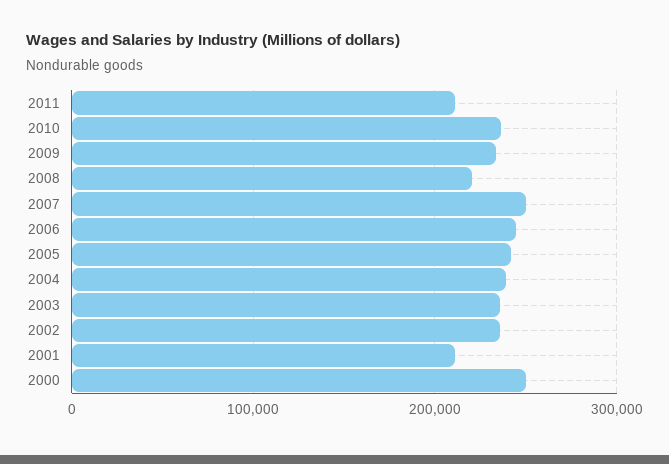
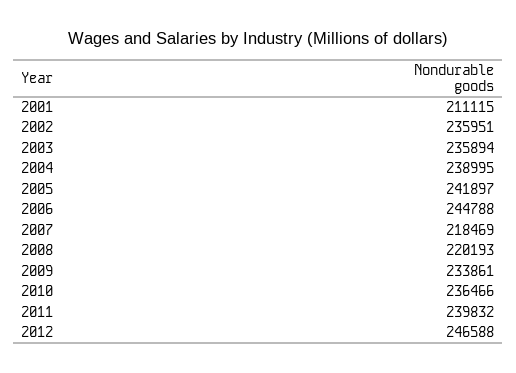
2011: 210000 -> 239832
2007: 250000 -> 218469
2000: 250000 -> none
2012: none -> 246588

